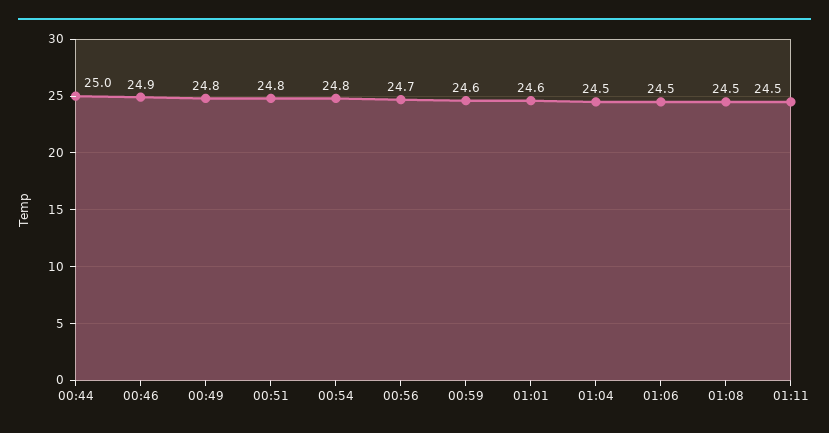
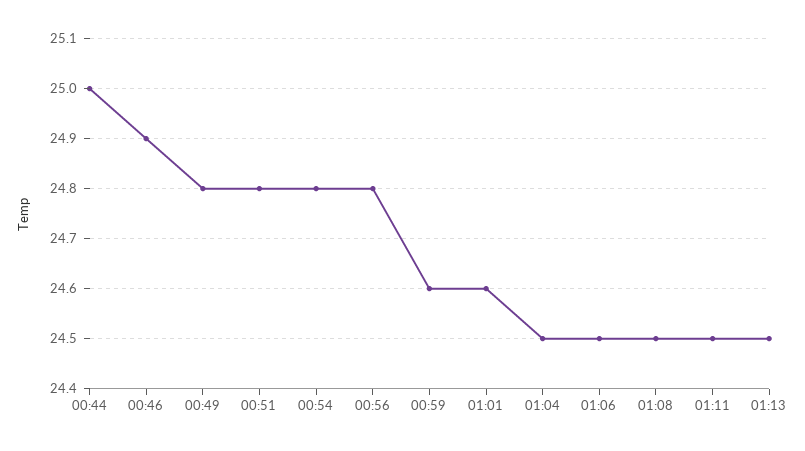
00:56: 24.7 -> 24.8
01:13: none -> 24.5

